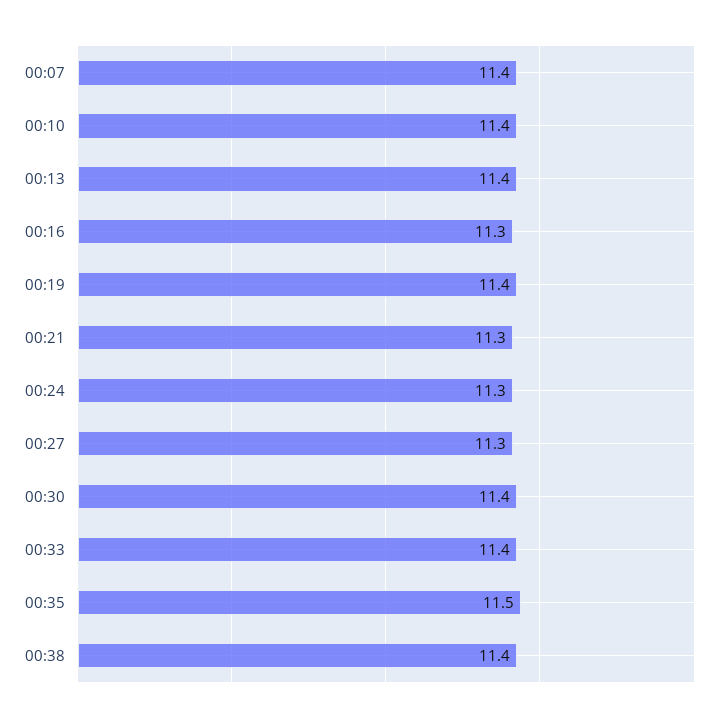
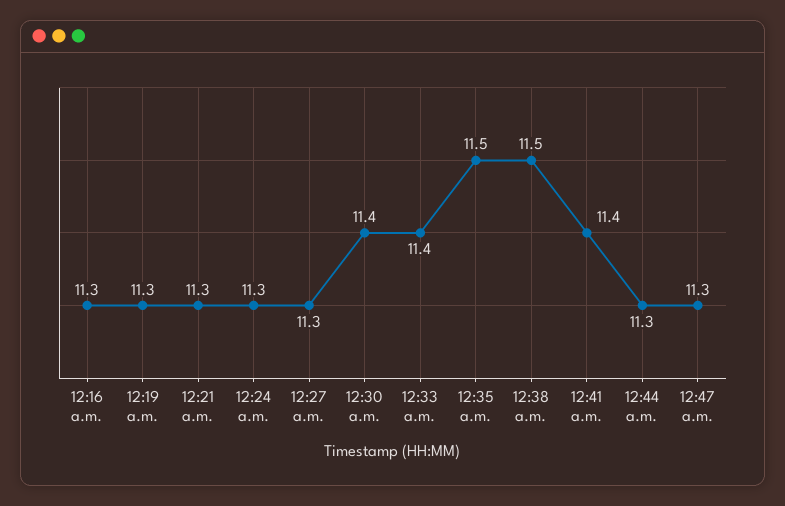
00:07: 11.4 -> none
00:10: 11.4 -> none
00:13: 11.4 -> none
00:19: 11.4 -> 11.3
00:38: 11.4 -> 11.5
12:41 a.m.: none -> 11.4
12:44 a.m.: none -> 11.3
12:47 a.m.: none -> 11.3

